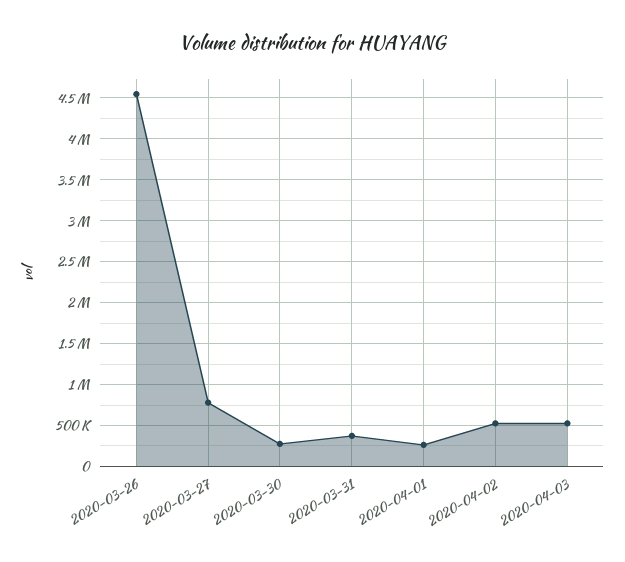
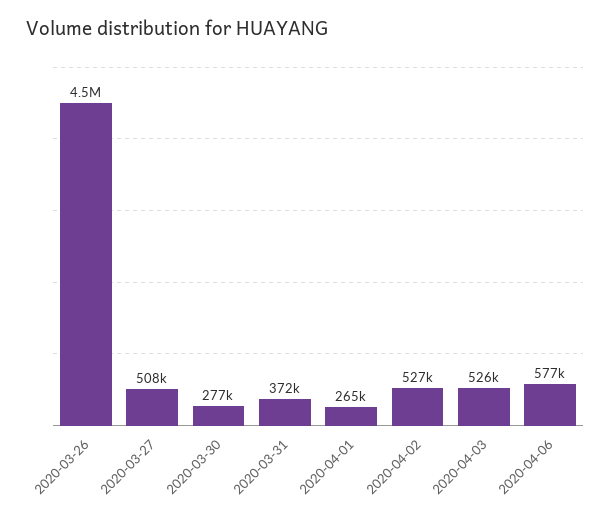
2020-03-27: 800000 -> 508000
2020-04-06: none -> 577000

